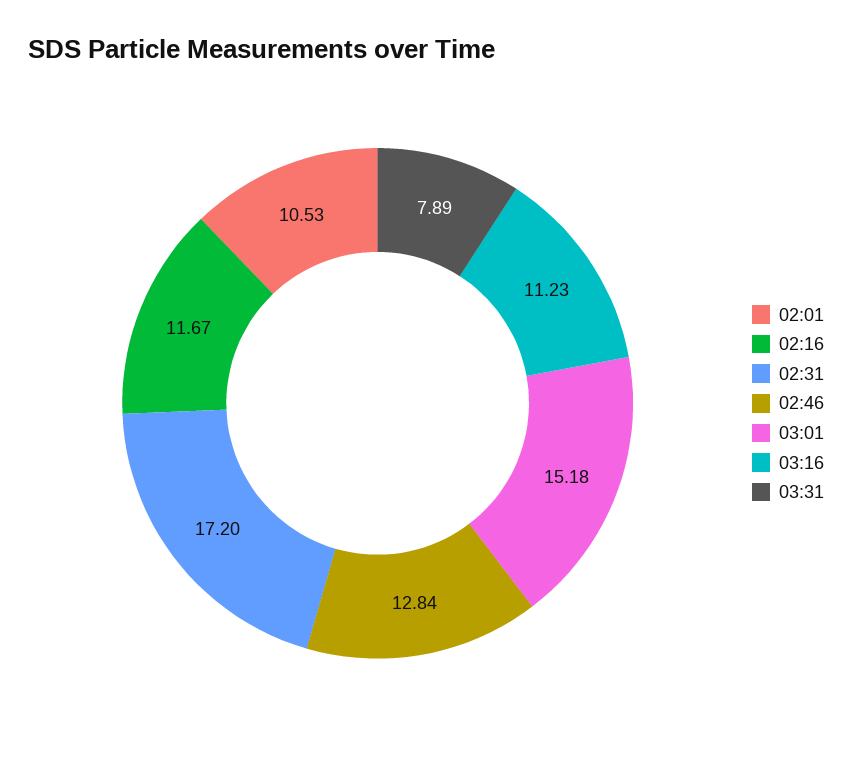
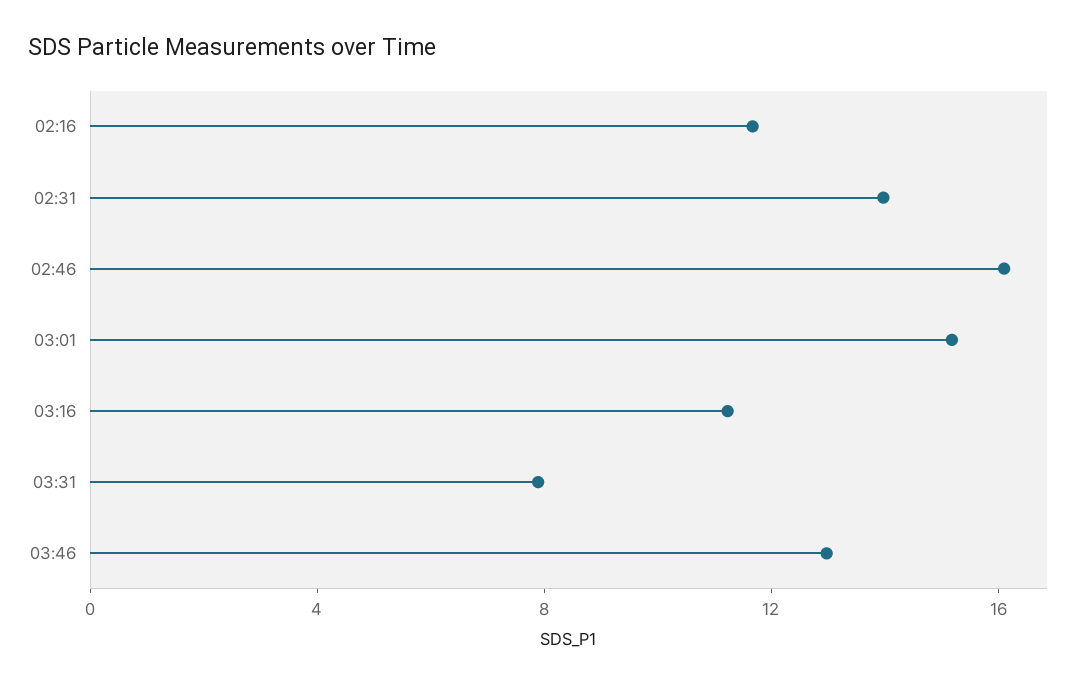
02:01: 10.53 -> none
02:31: 17.2 -> 14
02:46: 12.84 -> 16
03:46: none -> 13

